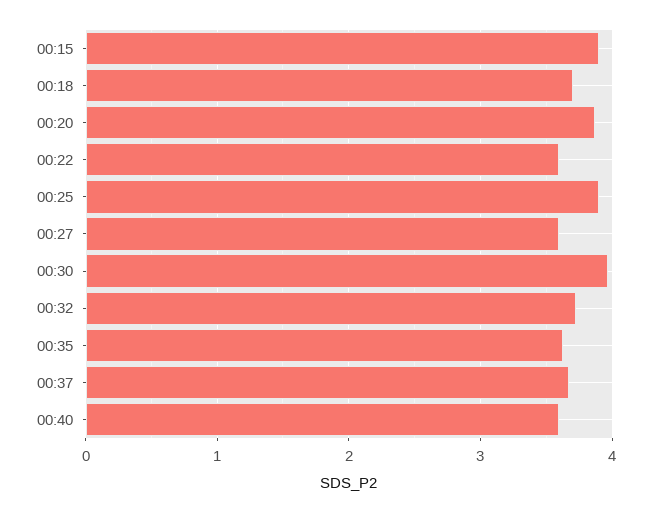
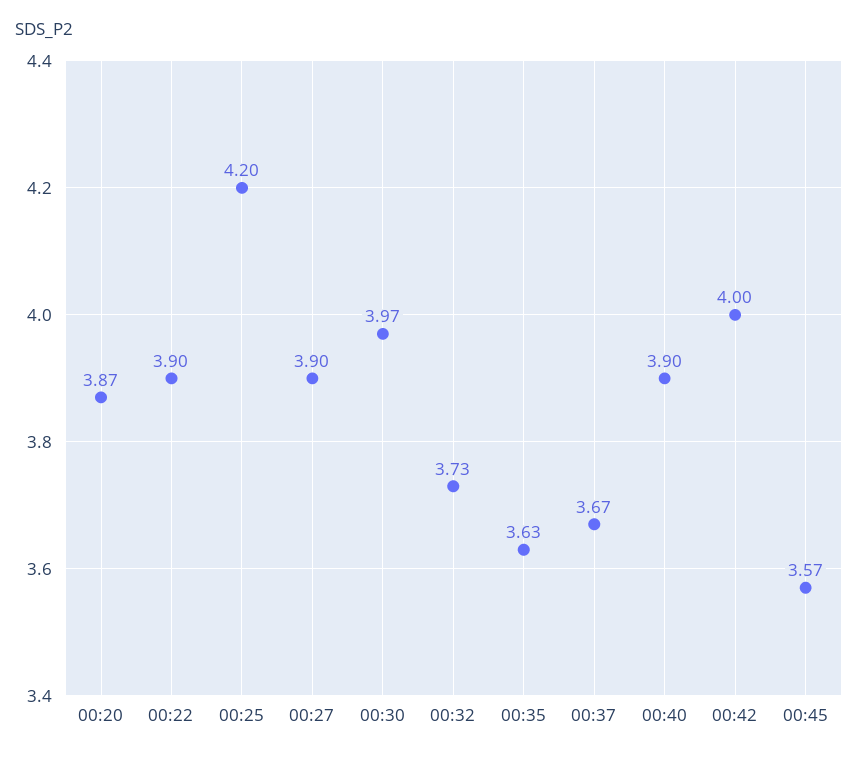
00:15: 3.9 -> none
00:18: 3.7 -> none
00:22: 3.6 -> 3.9
00:25: 3.9 -> 4.2
00:27: 3.6 -> 3.9
00:40: 3.6 -> 3.9
00:42: none -> 4
00:45: none -> 3.57

